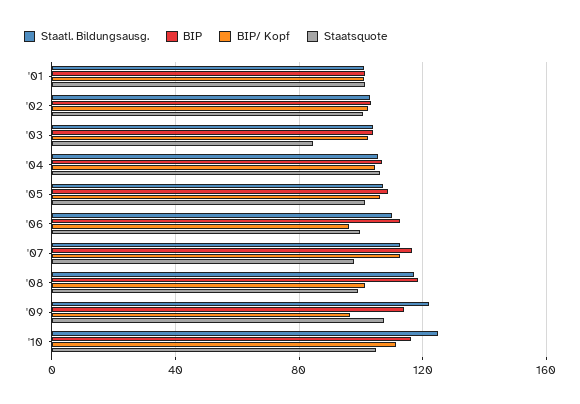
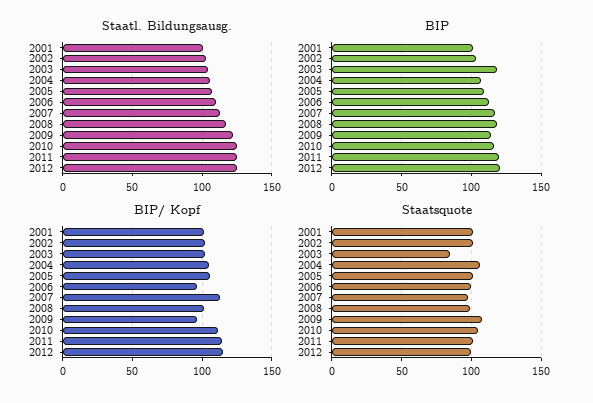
BIP, '03: 105 -> 120
Staatl. Bildungsausg., 2011: none -> 125
Staatl. Bildungsausg., 2012: none -> 125
BIP, 2011: none -> 120
BIP, 2012: none -> 120
BIP/ Kopf, 2011: none -> 115
BIP/ Kopf, 2012: none -> 115
Staatsquote, 2011: none -> 100
Staatsquote, 2012: none -> 100

